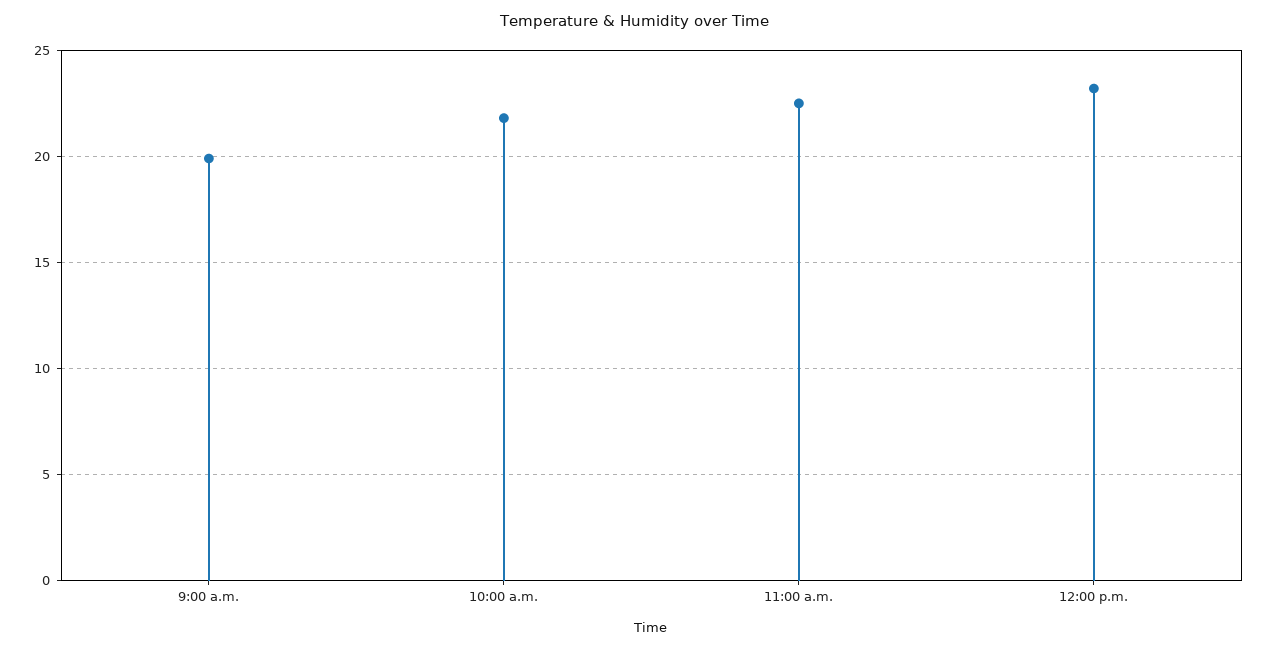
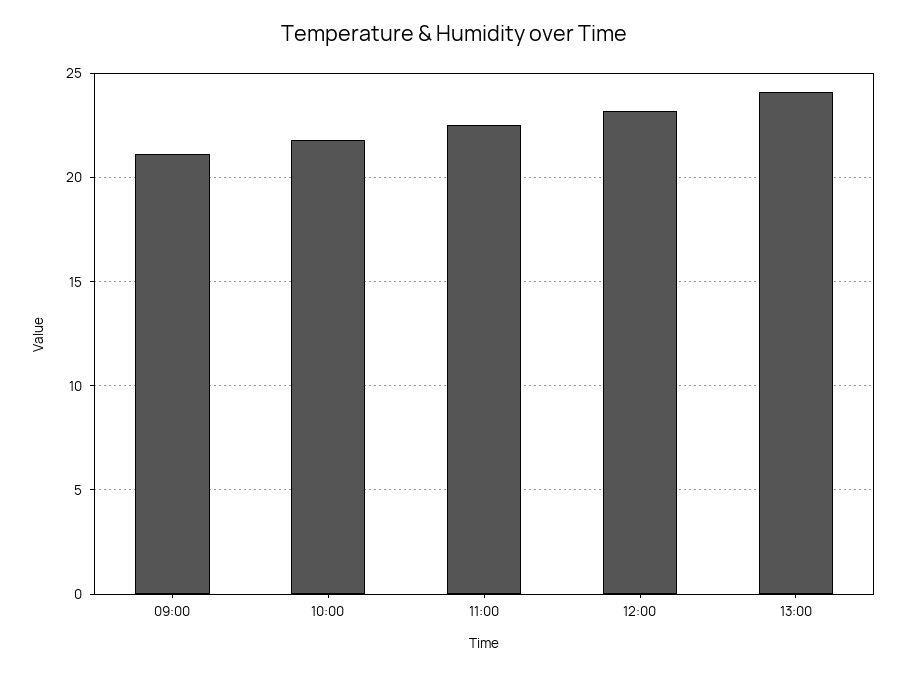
9:00 a.m.: 20 -> 21
13:00: none -> 24

